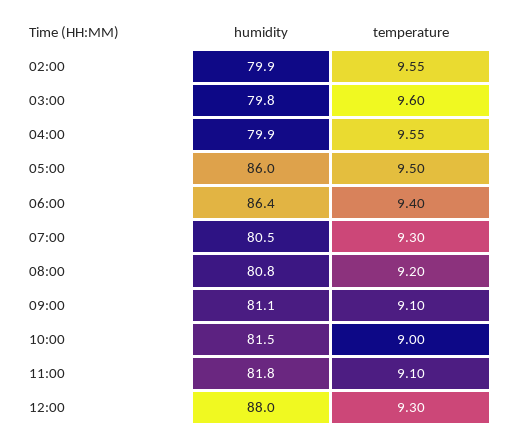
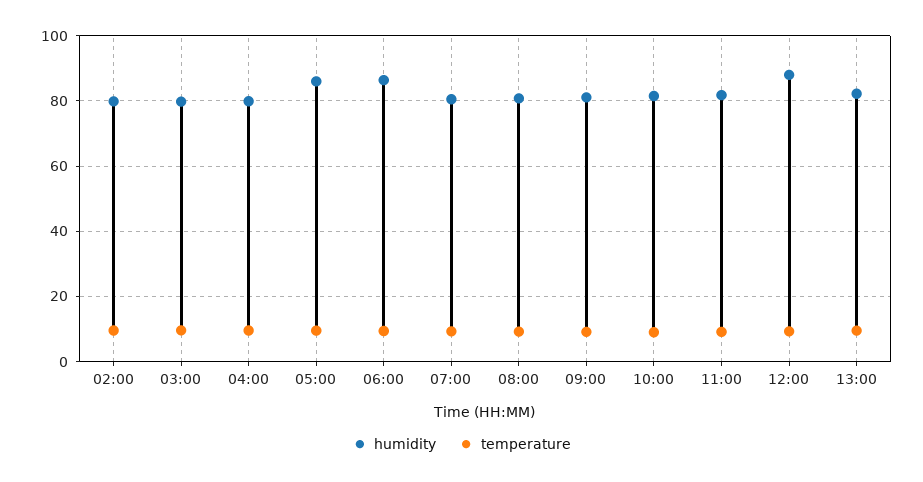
humidity, 13:00: none -> 82
temperature, 13:00: none -> 10

